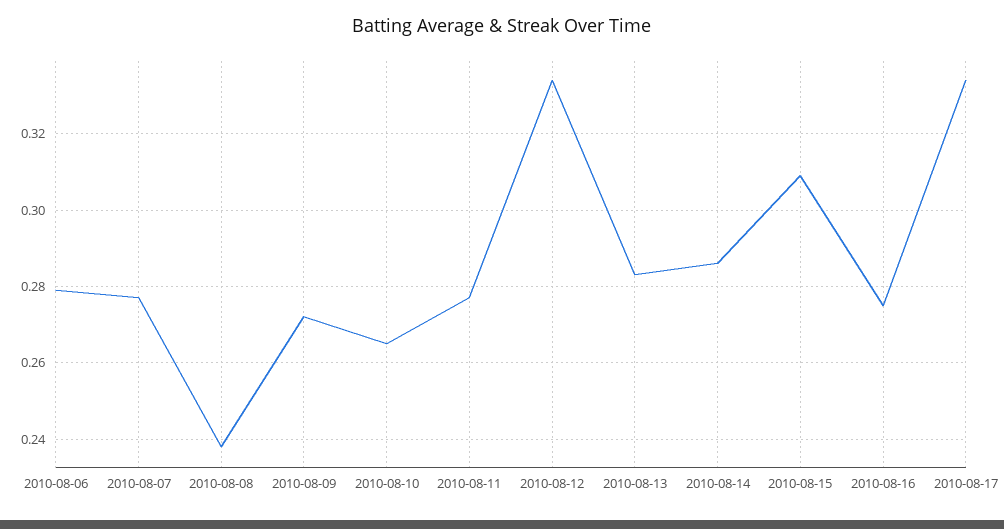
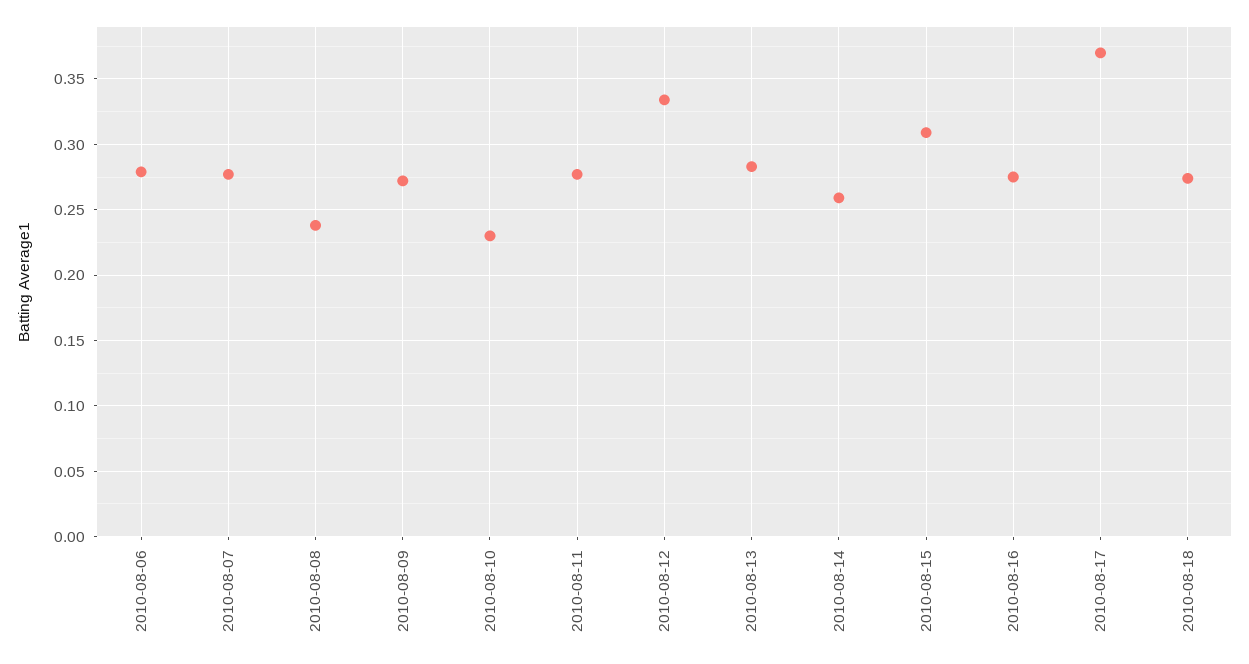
2010-08-10: 0.265 -> 0.23
2010-08-14: 0.285 -> 0.26
2010-08-17: 0.335 -> 0.37
2010-08-18: none -> 0.275

